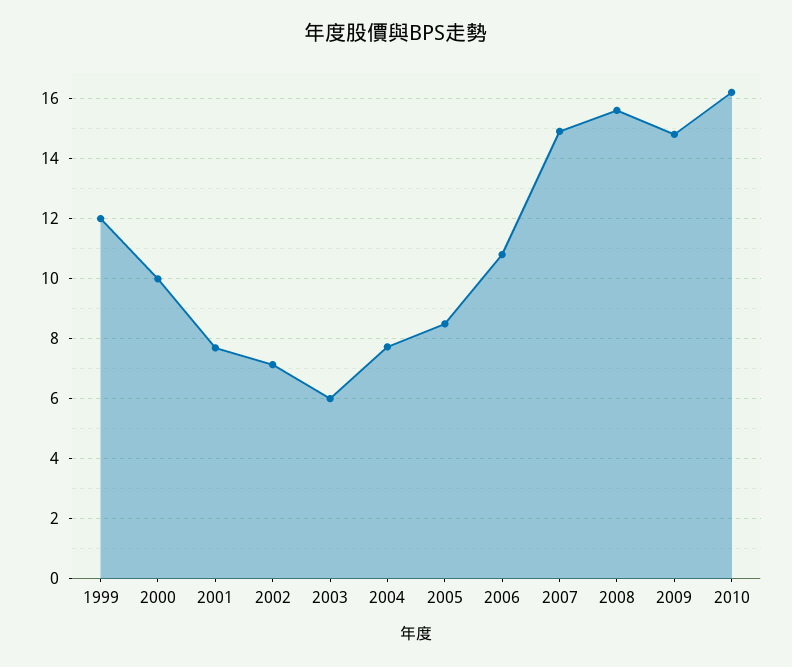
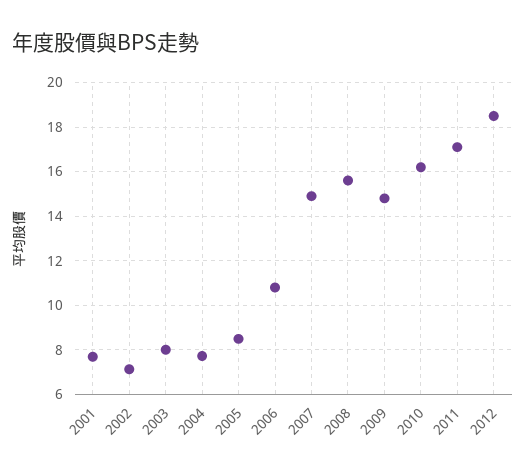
1999: 12 -> none
2000: 10 -> none
2003: 6 -> 8
2011: none -> 17
2012: none -> 18.5

